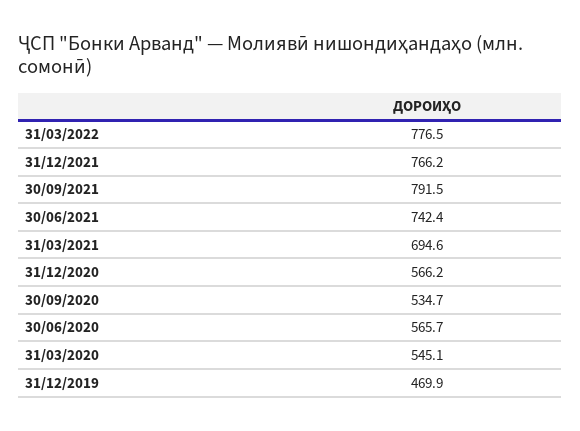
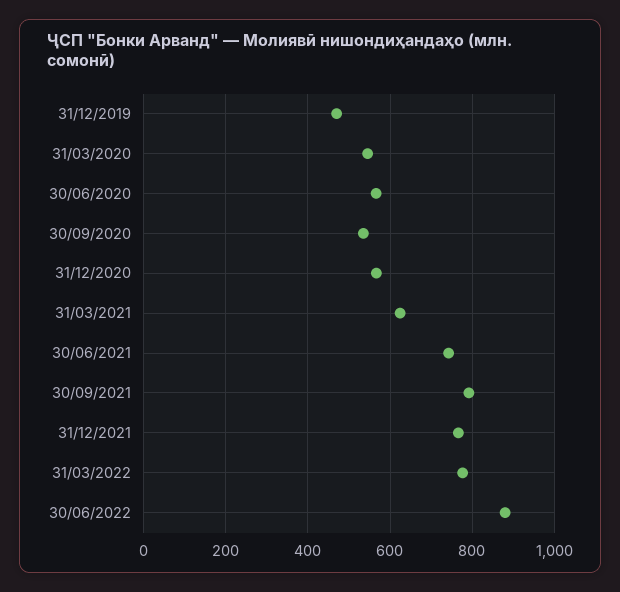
31/03/2021: 694.6 -> 620
30/06/2022: none -> 880

